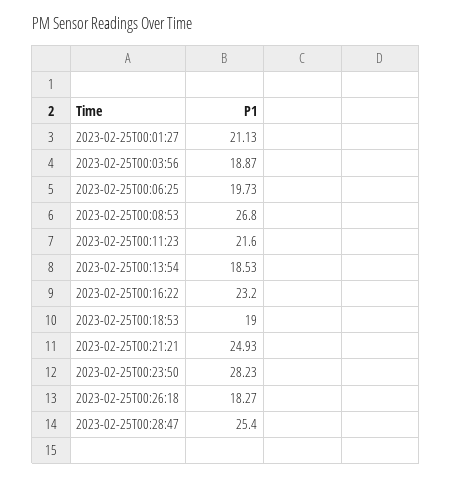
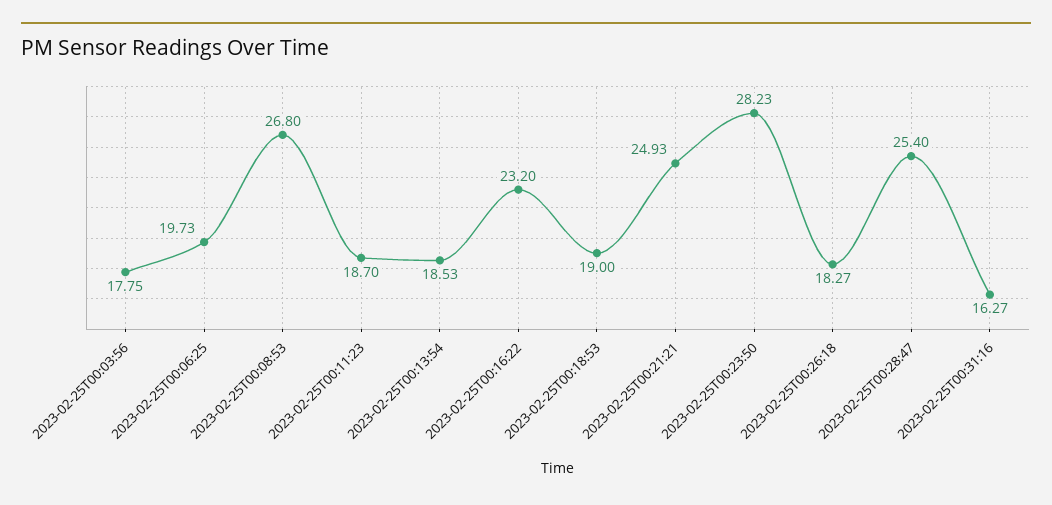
2023-02-25T00:01:27: 21.13 -> none
2023-02-25T00:03:56: 18.87 -> 17.75
2023-02-25T00:11:23: 21.6 -> 18.7
2023-02-25T00:31:16: none -> 16.27

